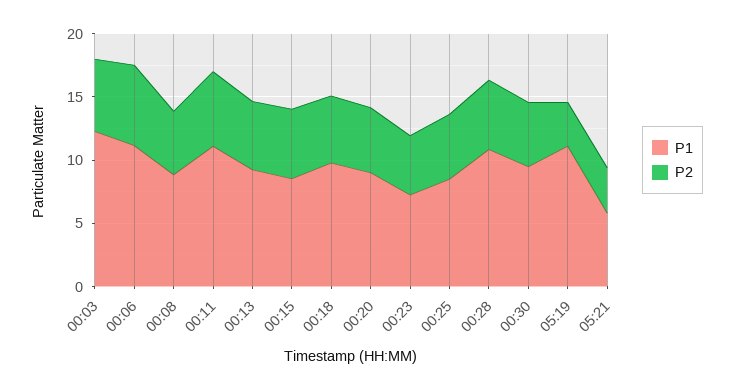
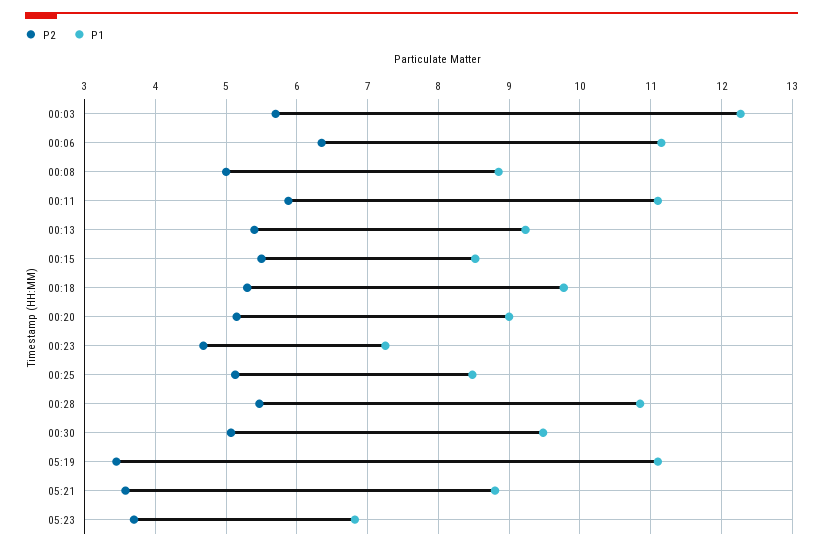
P1, 05:21: 6 -> 8.8
P2, 05:23: none -> 3.7
P1, 05:23: none -> 6.8

